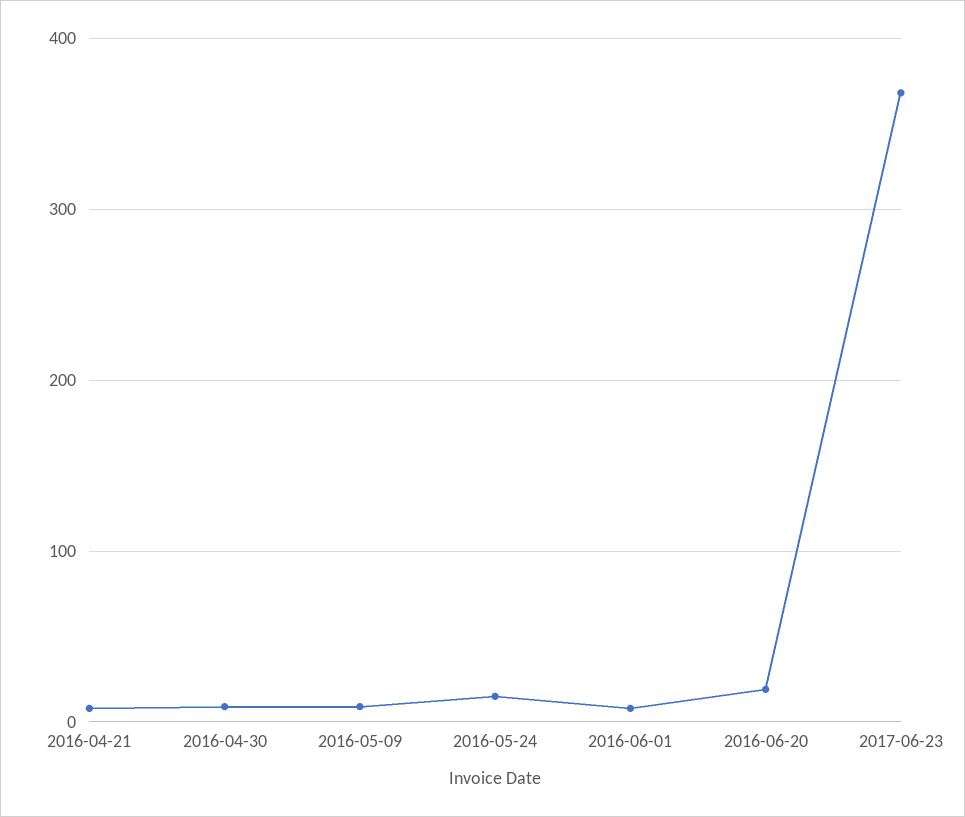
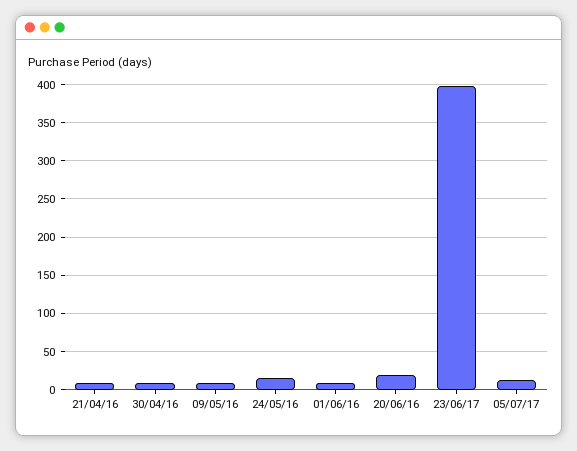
2017-06-23: 370 -> 400
05/07/17: none -> 10

